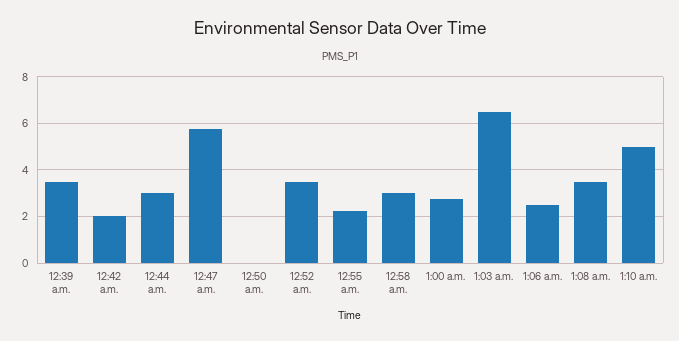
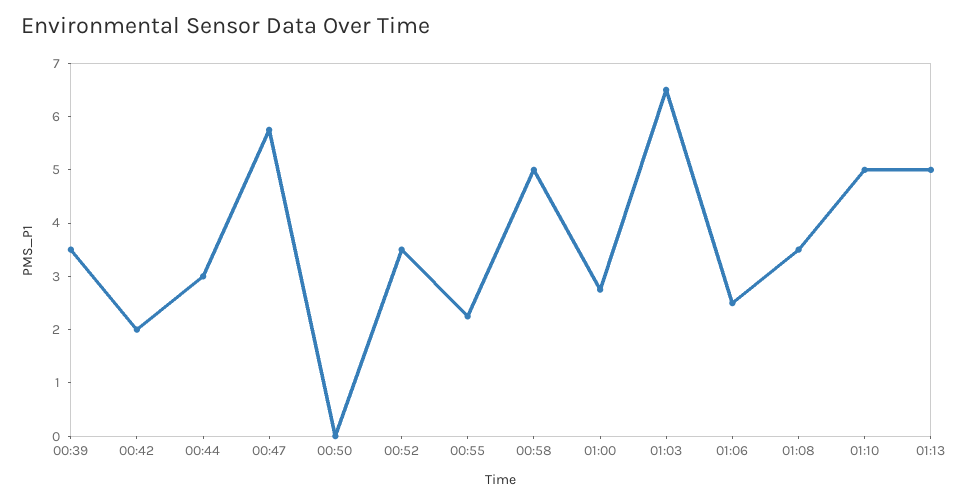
12:58 a.m.: 3 -> 5
01:13: none -> 5

